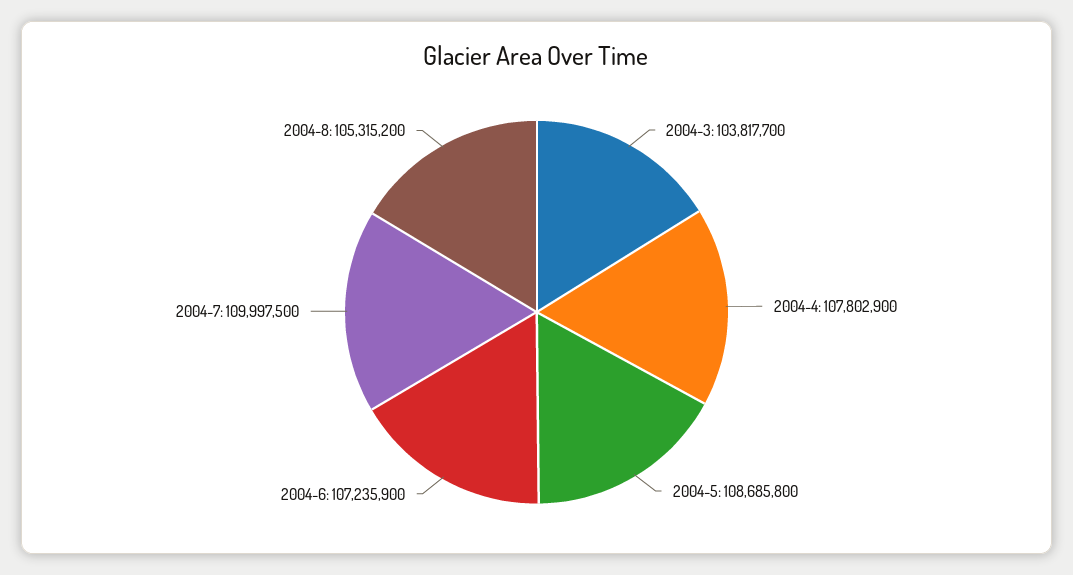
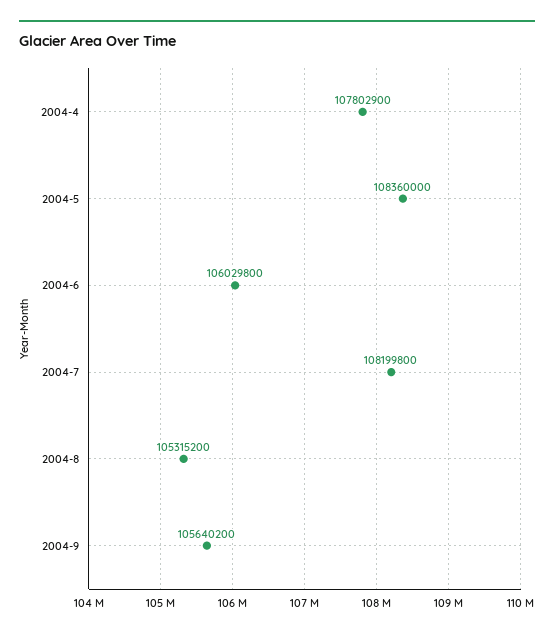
2004-3: 103817700 -> none
2004-5: 108685800 -> 108360000
2004-6: 107235900 -> 106029800
2004-7: 109997500 -> 108199800
2004-9: none -> 105640200

